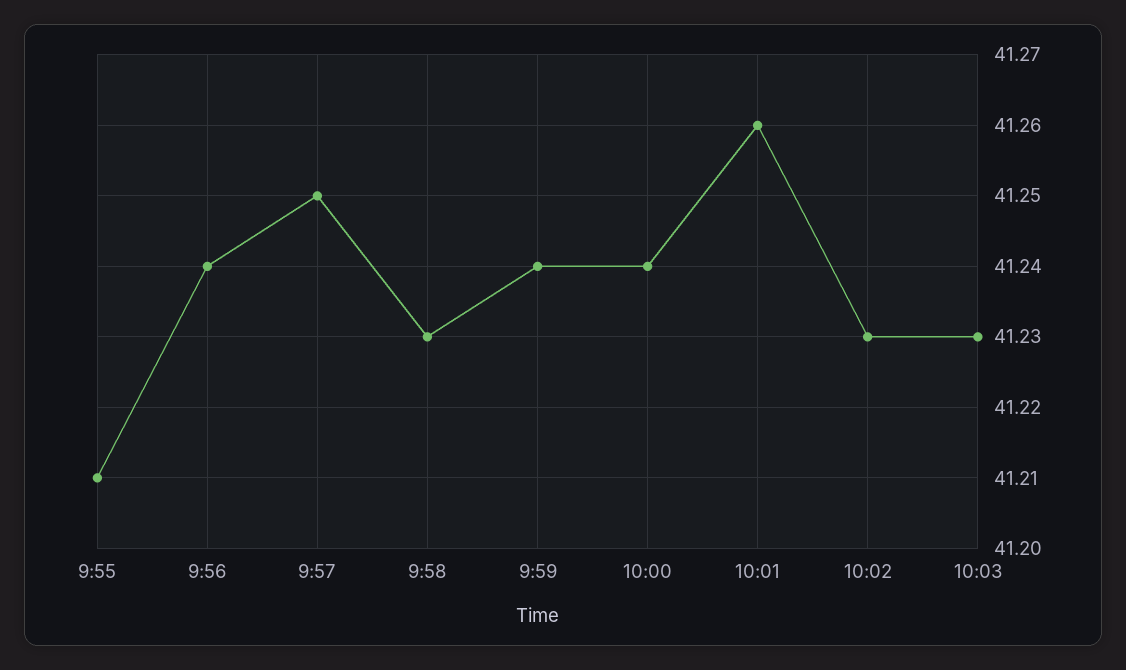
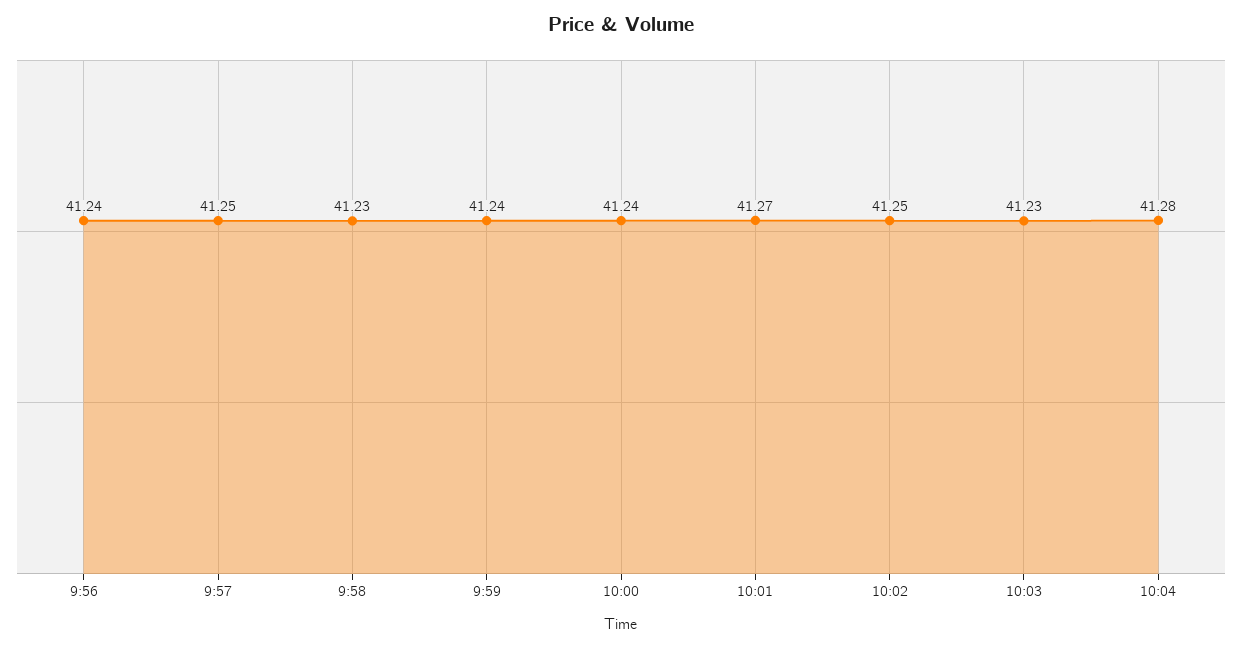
9:55: 41.21 -> none
10:01: 41.26 -> 41.27
10:02: 41.23 -> 41.25
10:04: none -> 41.28

